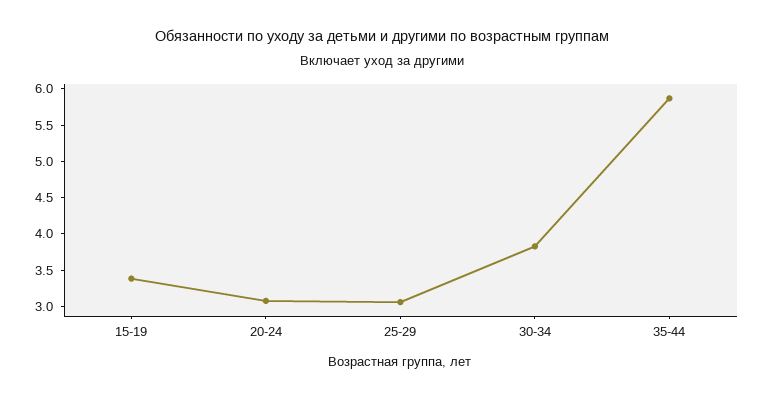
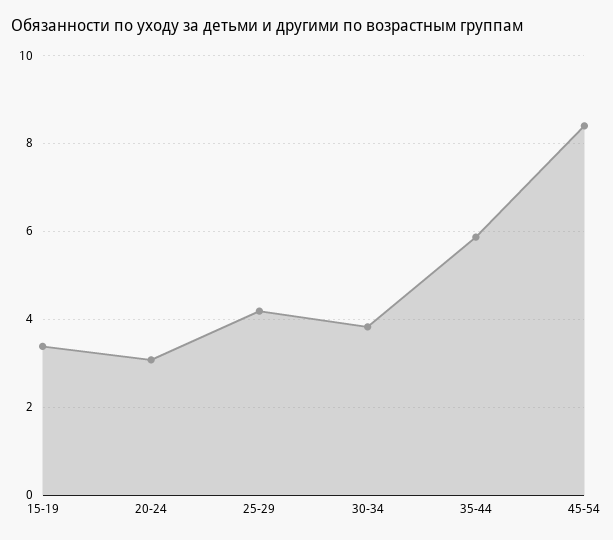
25-29: 3 -> 4.2
45-54: none -> 8.4

